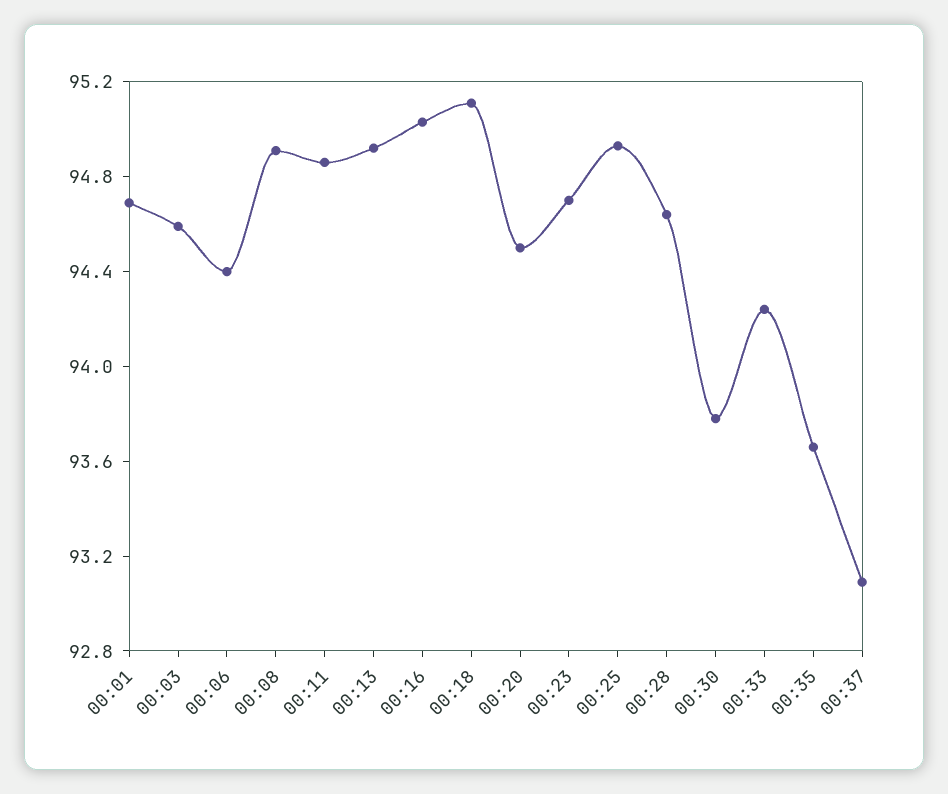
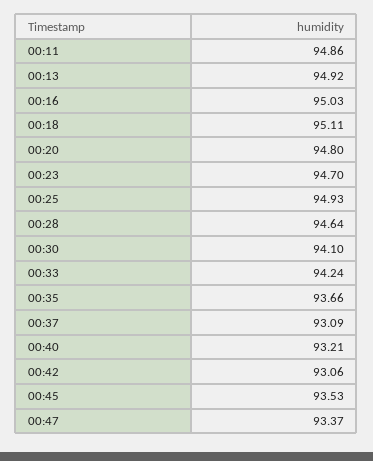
00:01: 94.7 -> none
00:03: 94.6 -> none
00:06: 94.4 -> none
00:08: 94.9 -> none
00:20: 94.5 -> 94.8
00:30: 93.8 -> 94.1
00:40: none -> 93.21
00:42: none -> 93.06
00:45: none -> 93.53
00:47: none -> 93.37

